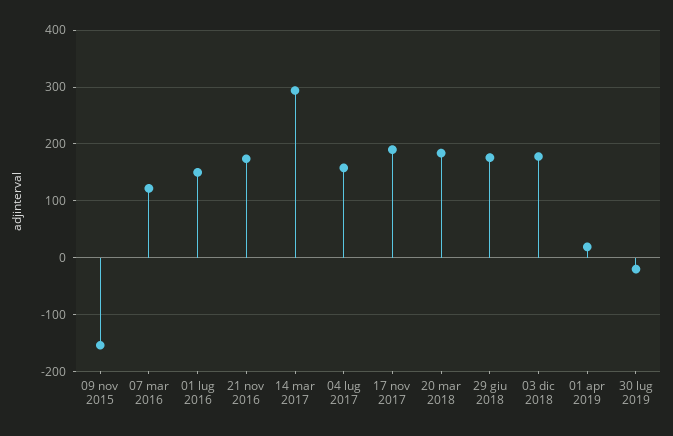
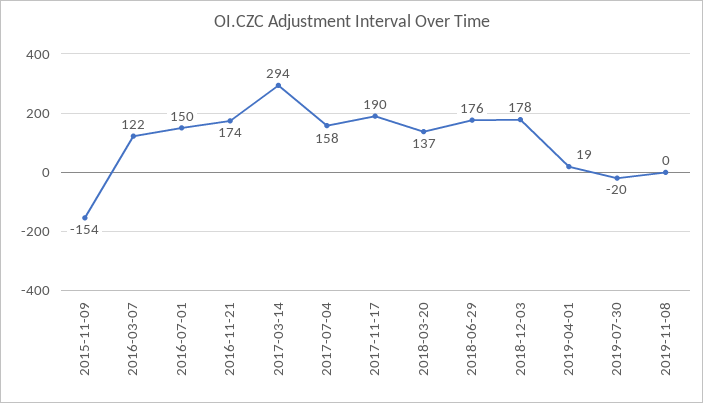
20 mar 2018: 180 -> 137
2019-11-08: none -> 0

